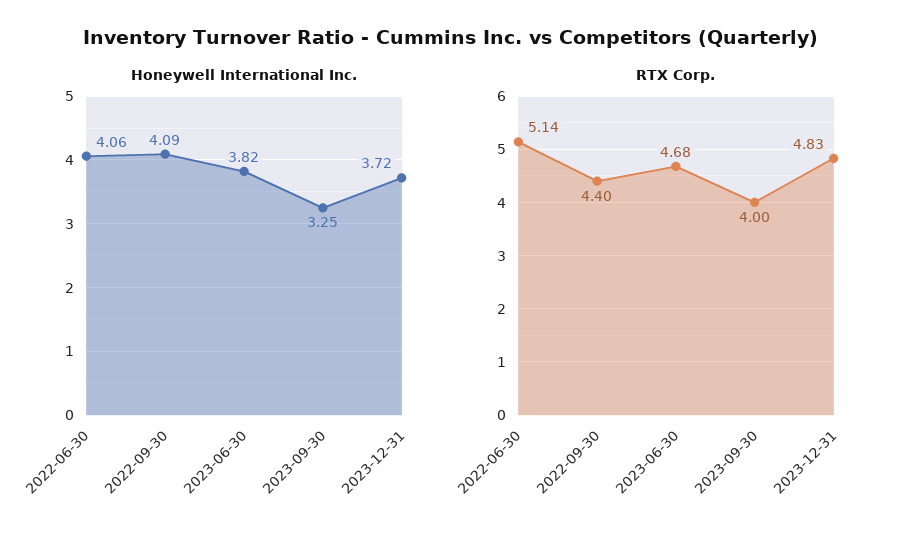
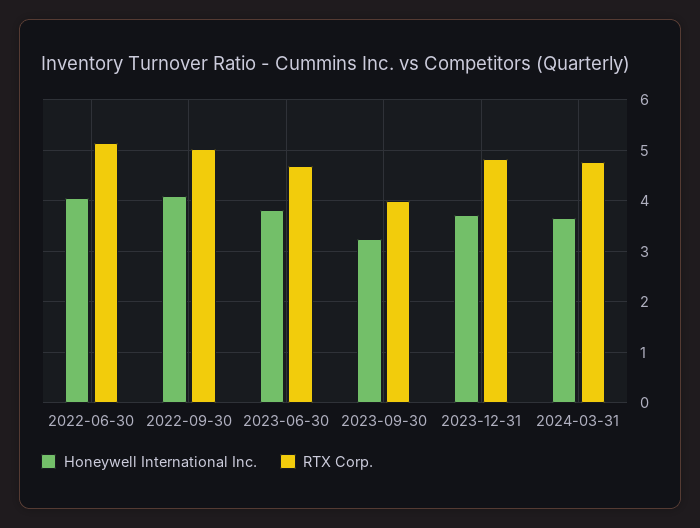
RTX Corp., 2022-09-30: 4.4 -> 5
Honeywell International Inc., 2024-03-31: none -> 3.6
RTX Corp., 2024-03-31: none -> 4.8

